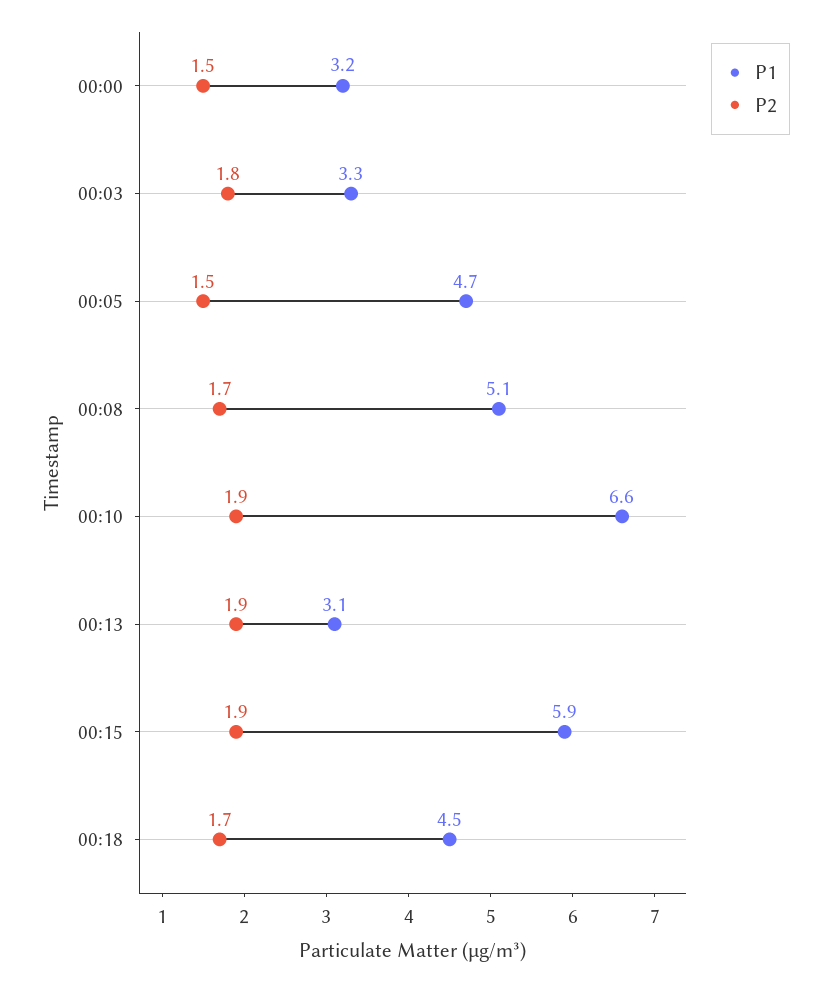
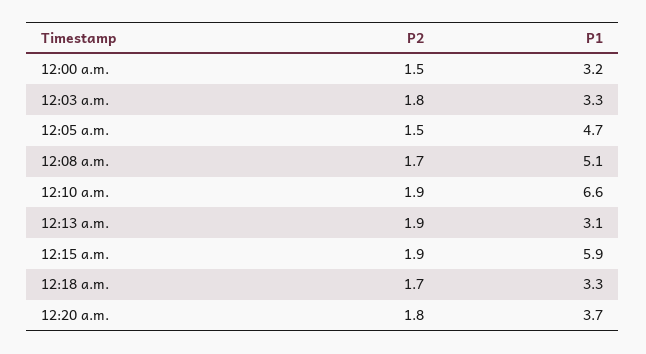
P1, 00:18: 4.5 -> 3.3
P2, 12:20 a.m.: none -> 1.8
P1, 12:20 a.m.: none -> 3.7

